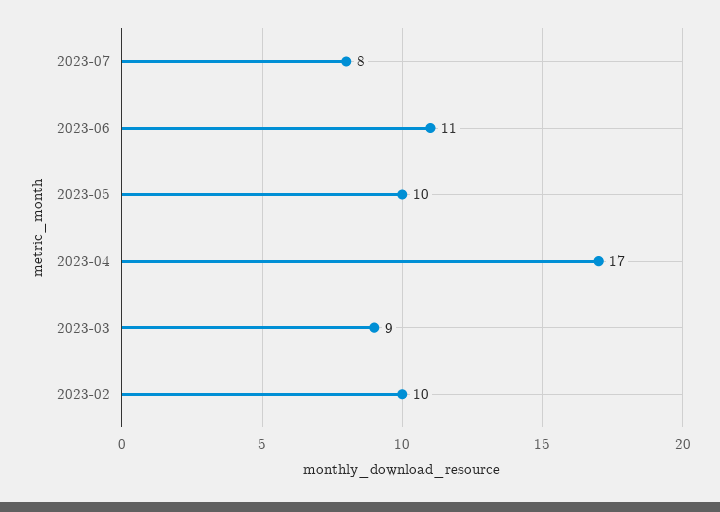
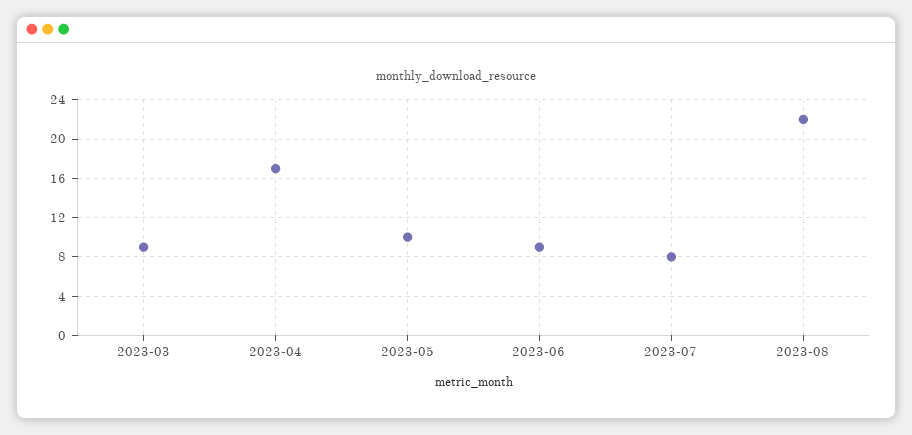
2023-06: 11 -> 9
2023-02: 10 -> none
2023-08: none -> 22

